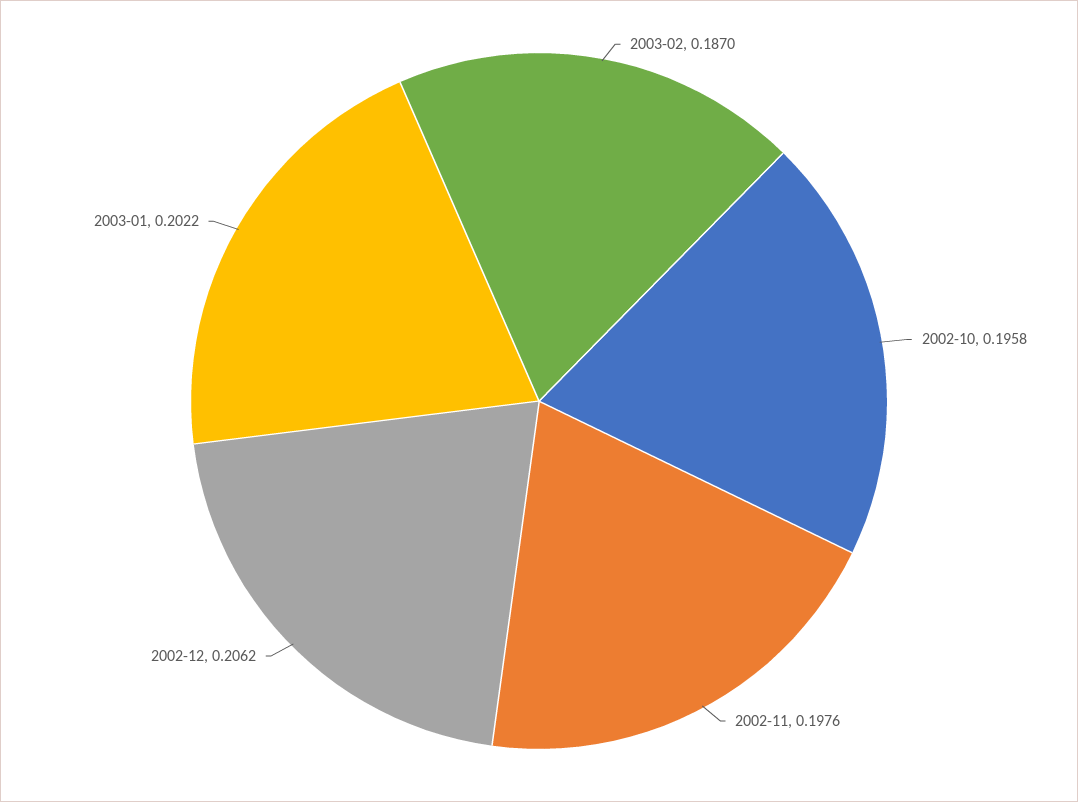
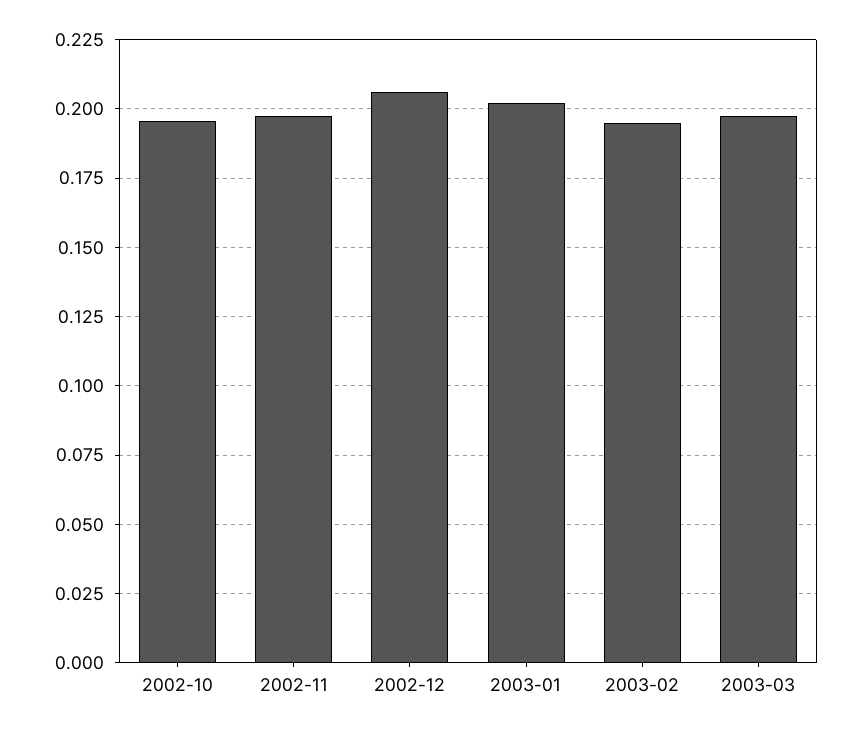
2003-02: 0.187 -> 0.195
2003-03: none -> 0.1975

